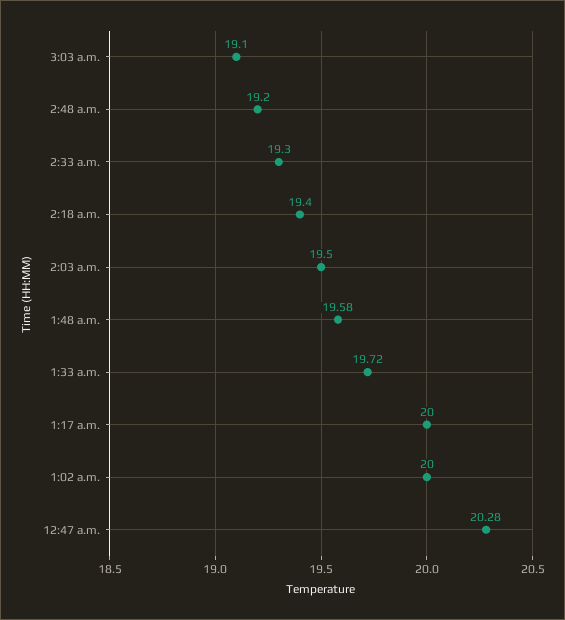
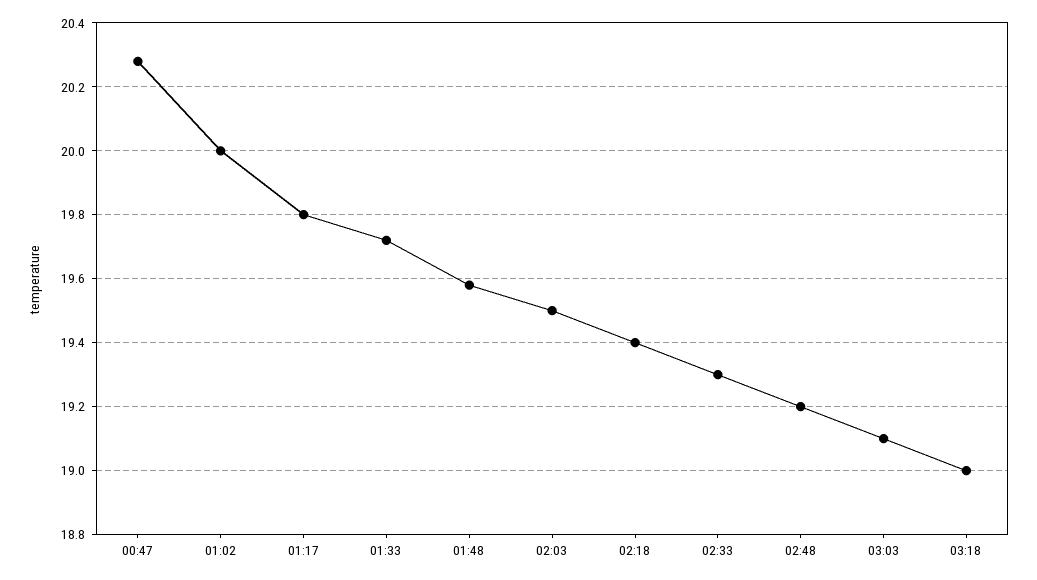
1:17 a.m.: 20 -> 19.8
03:18: none -> 19

